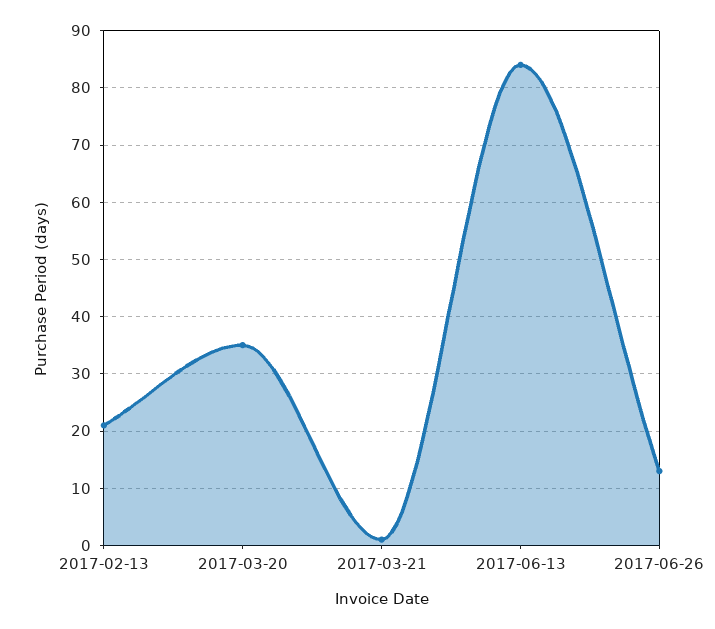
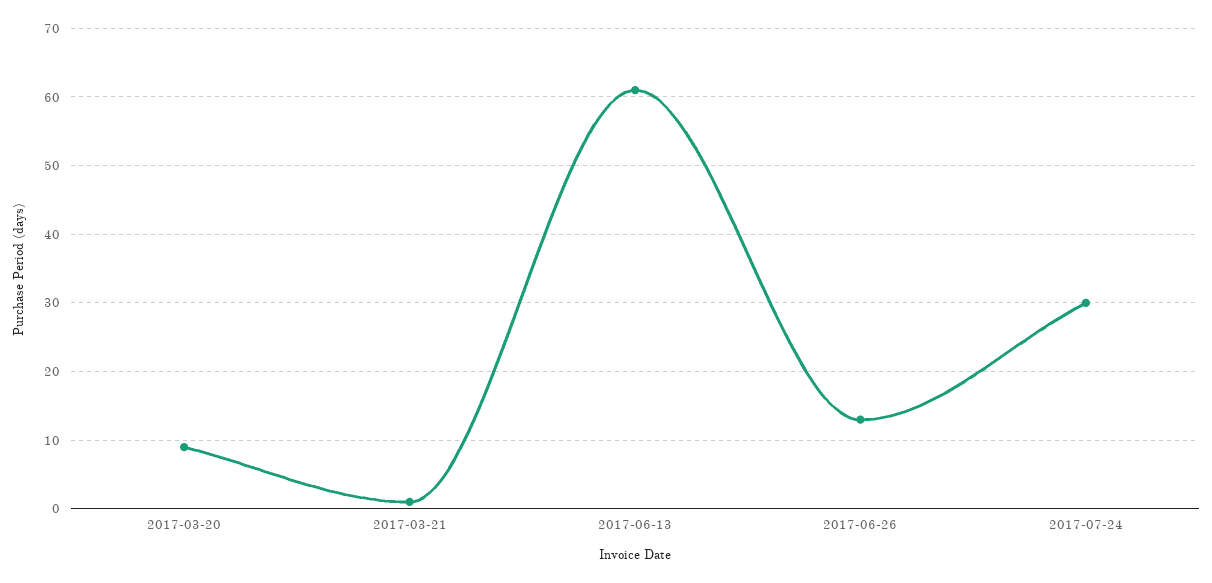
2017-02-13: 20 -> none
2017-03-20: 35 -> 9
2017-06-13: 85 -> 61
2017-07-24: none -> 30

